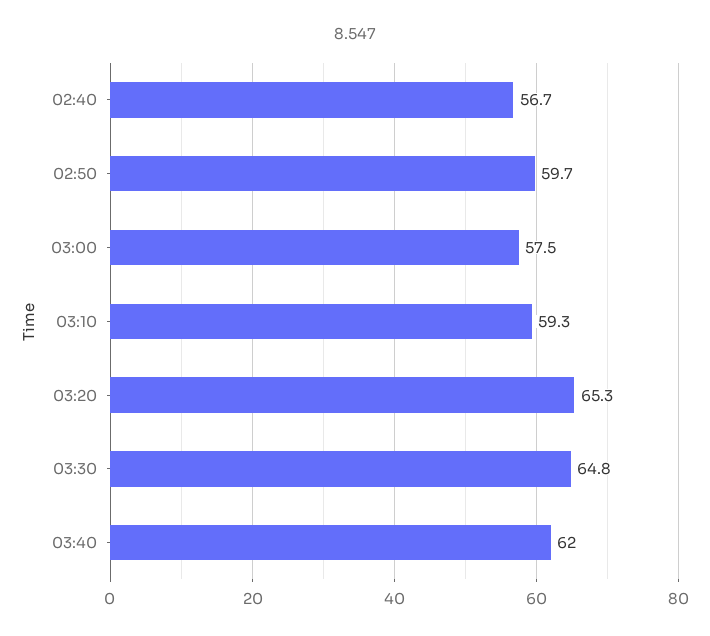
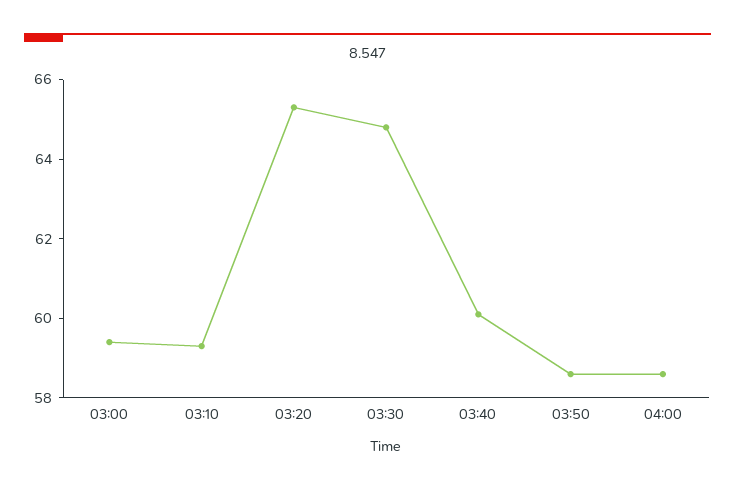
02:40: 56.7 -> none
02:50: 59.7 -> none
03:00: 57.5 -> 59.5
03:40: 62 -> 60
03:50: none -> 58.5
04:00: none -> 58.5

